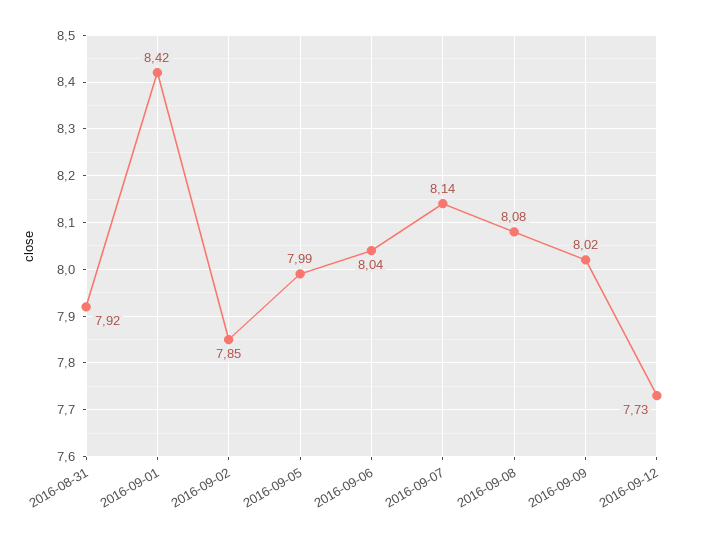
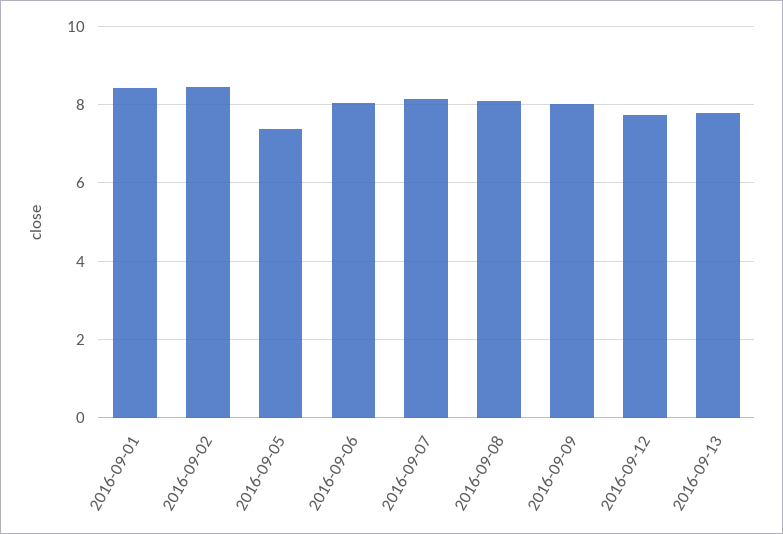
2016-08-31: 7.92 -> none
2016-09-02: 7.85 -> 8.4
2016-09-05: 7.99 -> 7.4
2016-09-13: none -> 7.8

